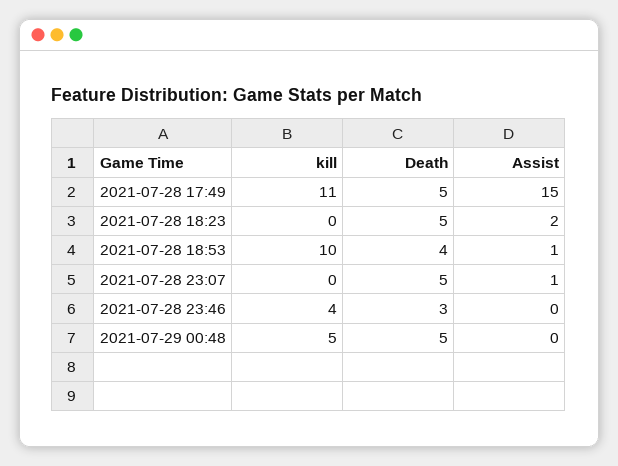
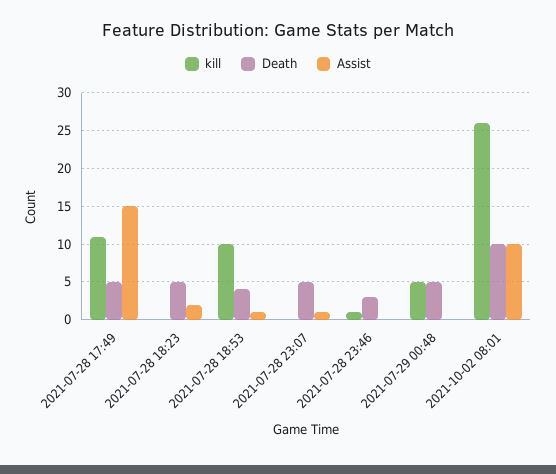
kill, 2021-07-28 23:46: 4 -> 1
kill, 2021-10-02 08:01: none -> 26
Death, 2021-10-02 08:01: none -> 10
Assist, 2021-10-02 08:01: none -> 10

